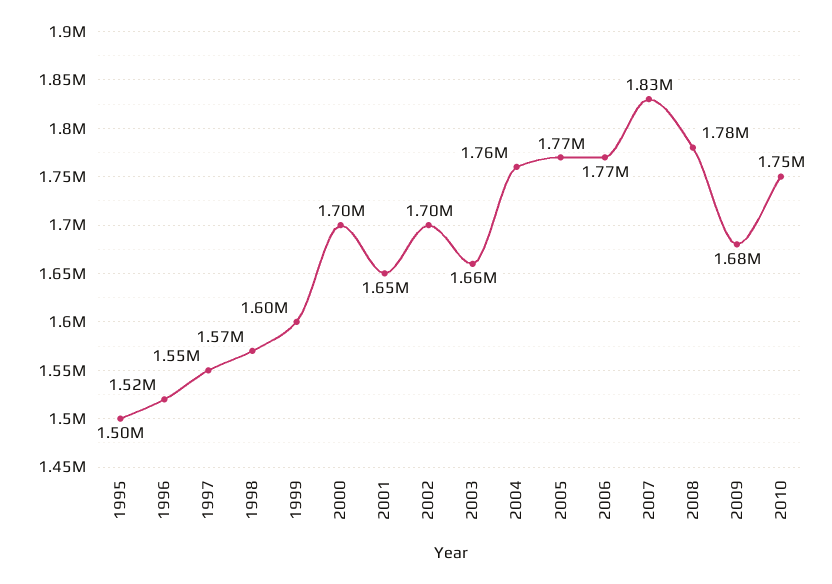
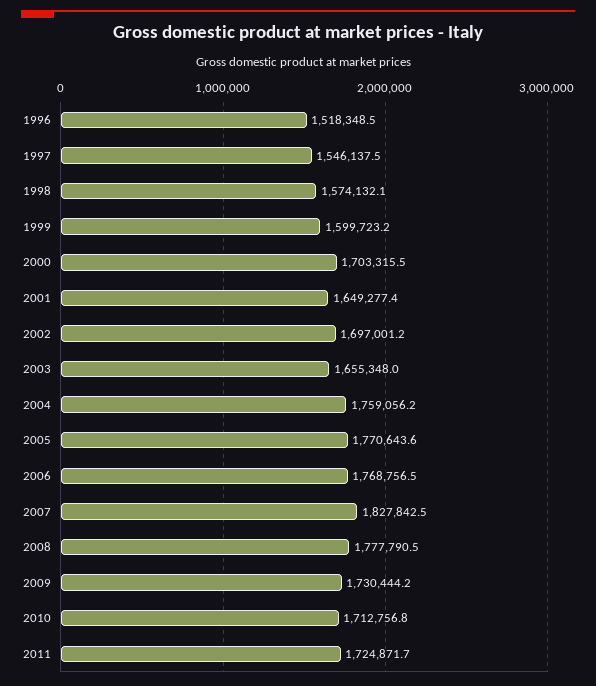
1995: 1500000 -> none
2009: 1680000 -> 1730444.2
2010: 1750000 -> 1712756.8
2011: none -> 1724871.7

